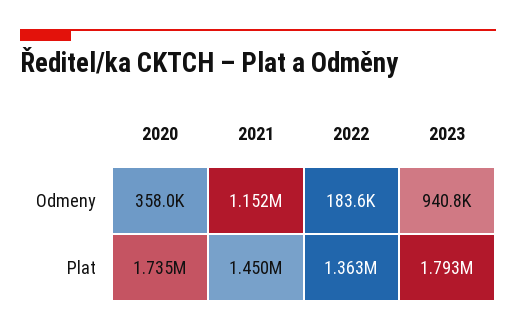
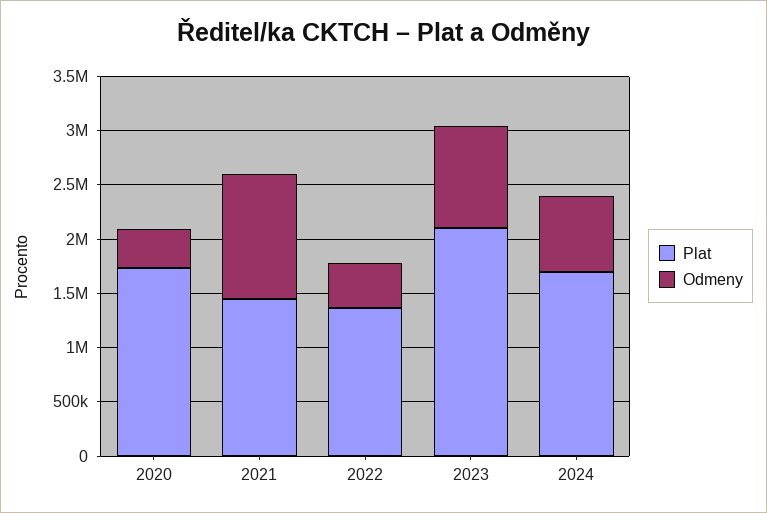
Odmeny, 2022: 183600 -> 400000
Plat, 2023: 1793000 -> 2100000
Plat, 2024: none -> 1700000
Odmeny, 2024: none -> 700000

